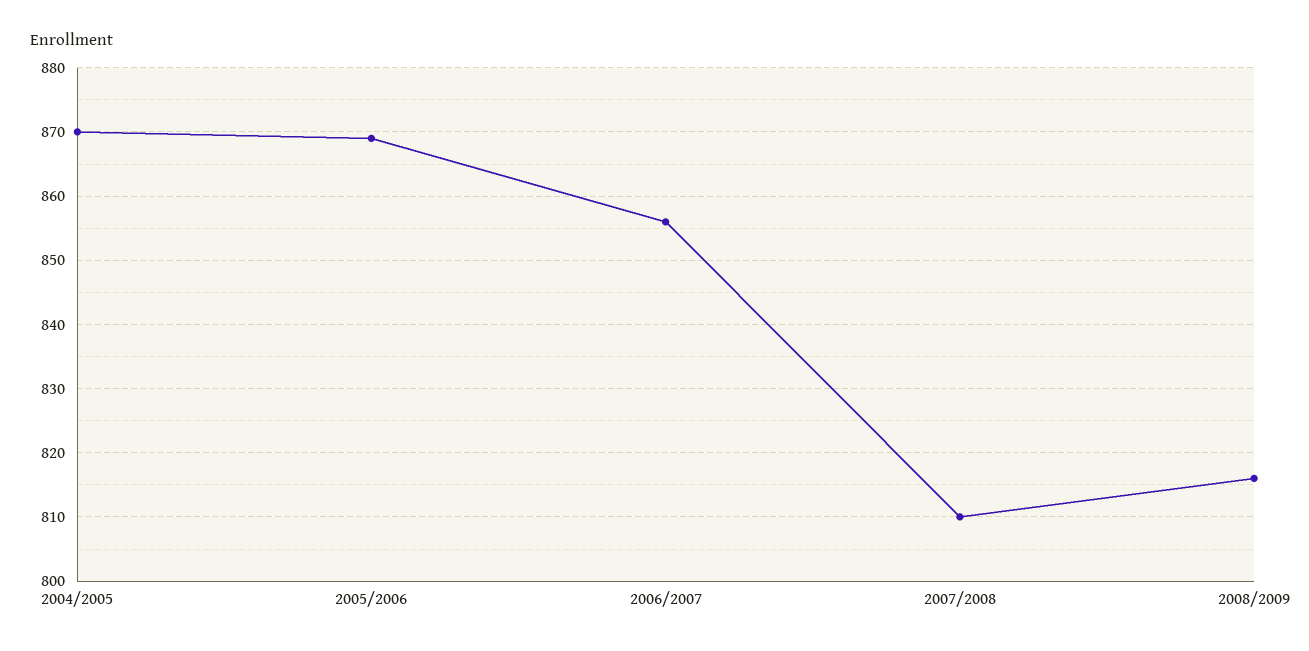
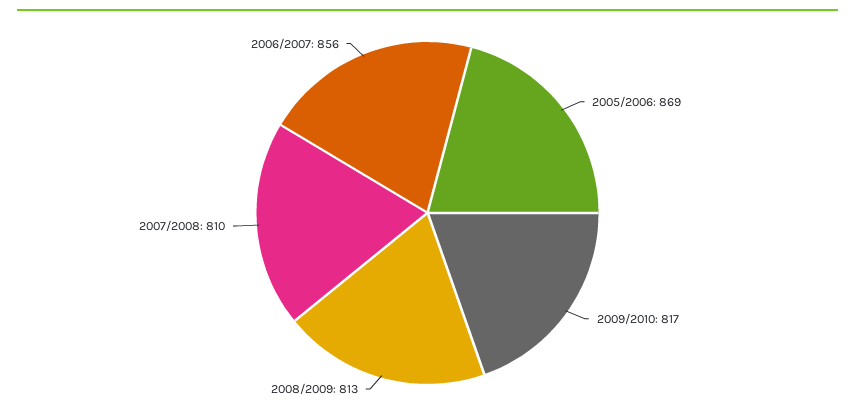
2004/2005: 870 -> none
2008/2009: 816 -> 813
2009/2010: none -> 817

